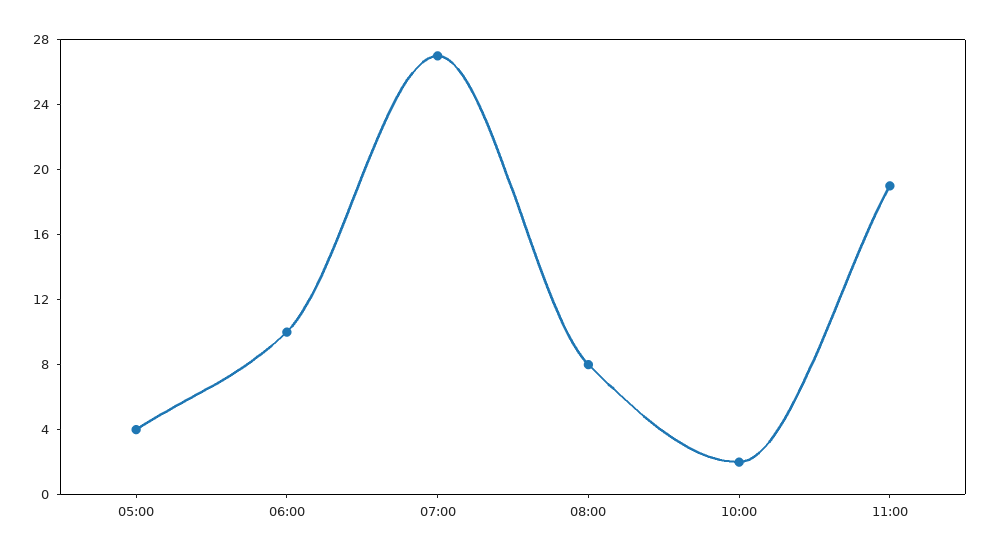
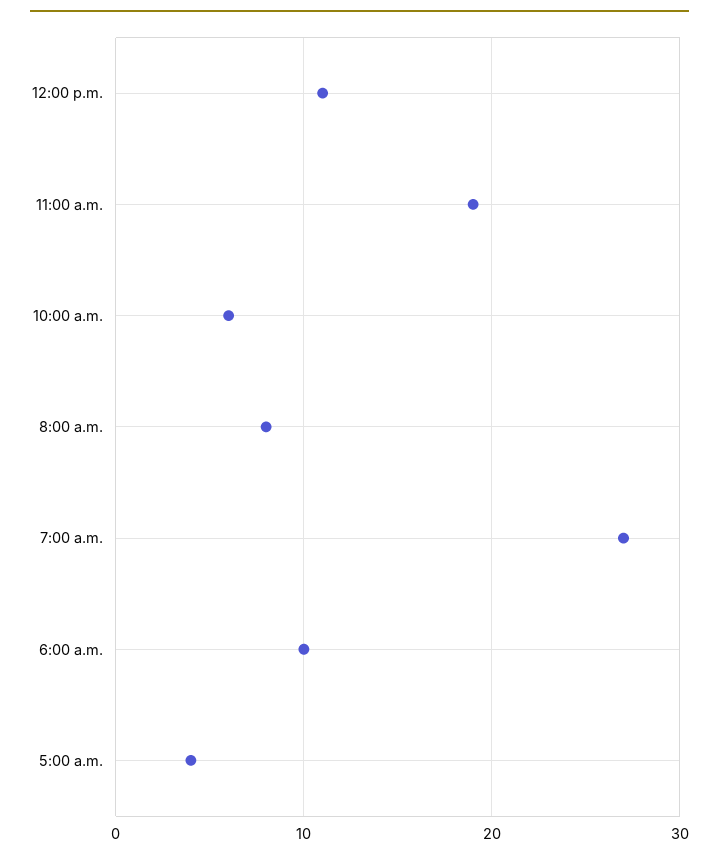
10:00: 2 -> 6
12:00 p.m.: none -> 11

